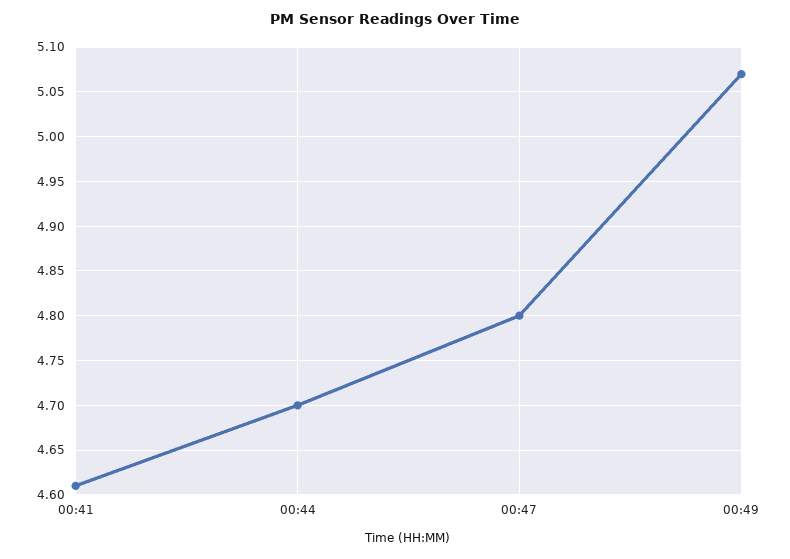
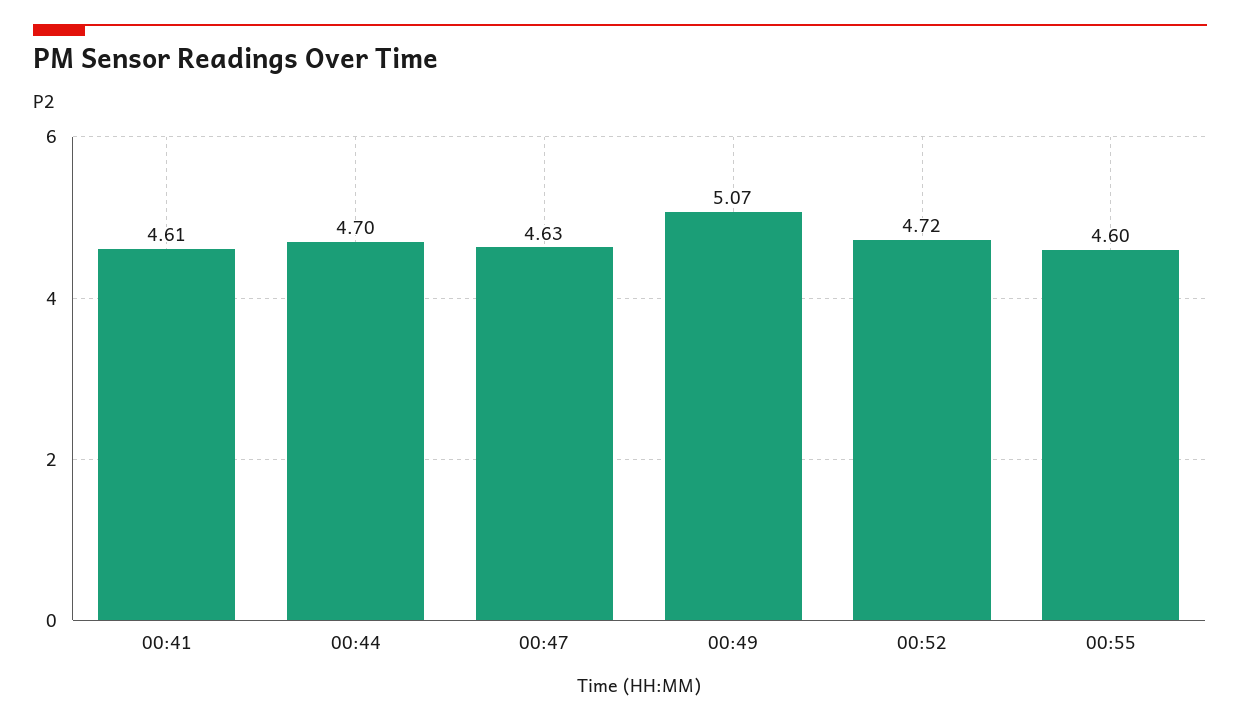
00:47: 4.8 -> 4.63
00:52: none -> 4.72
00:55: none -> 4.6

